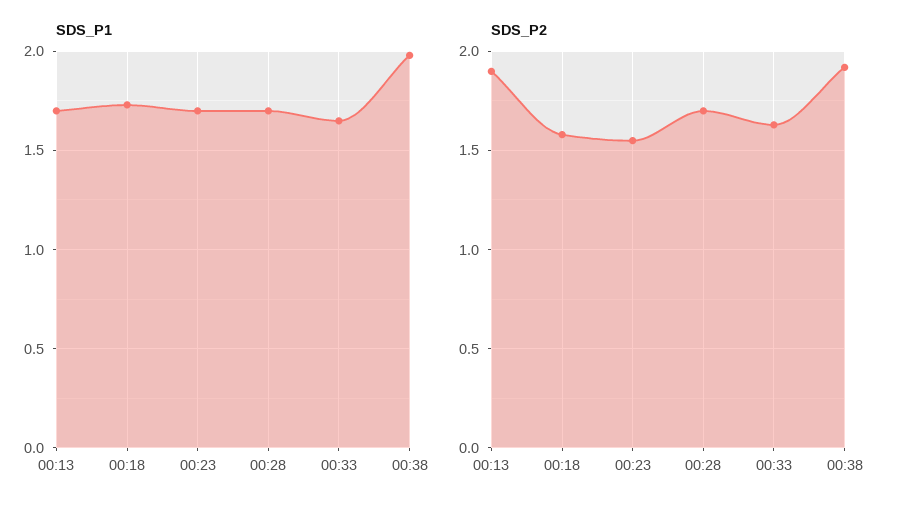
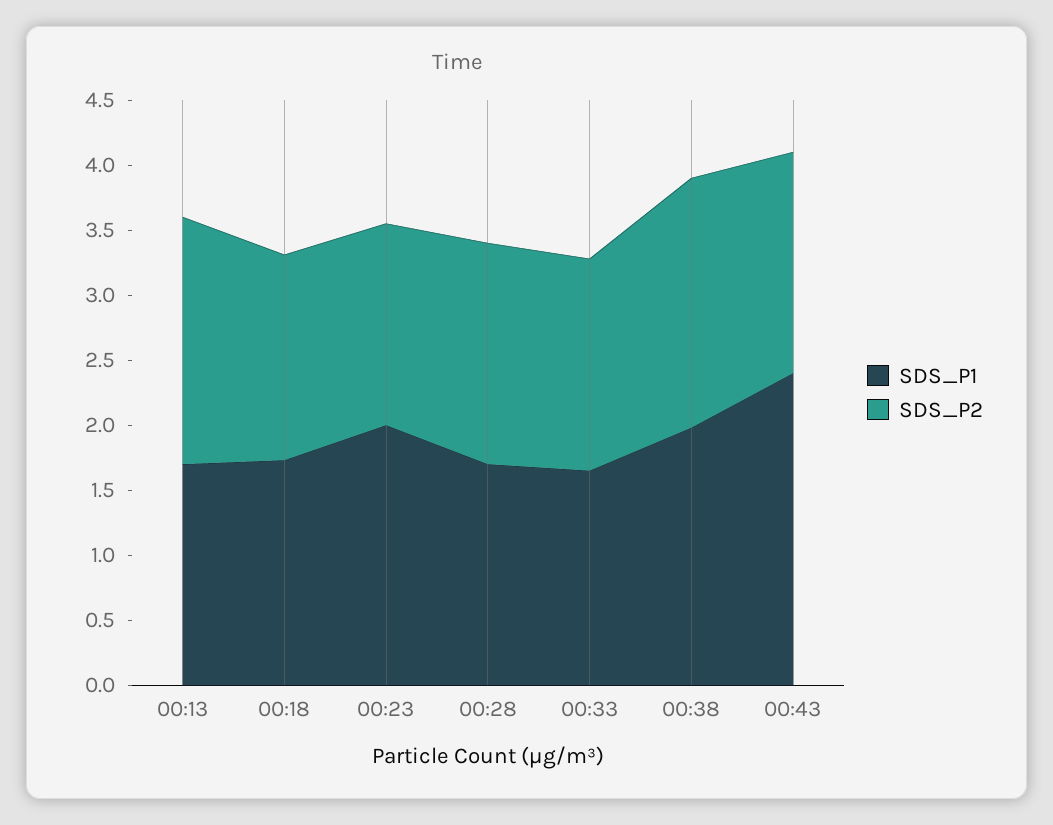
SDS_P1, 00:23: 1.7 -> 2
SDS_P1, 00:43: none -> 2.4
SDS_P2, 00:43: none -> 1.7

